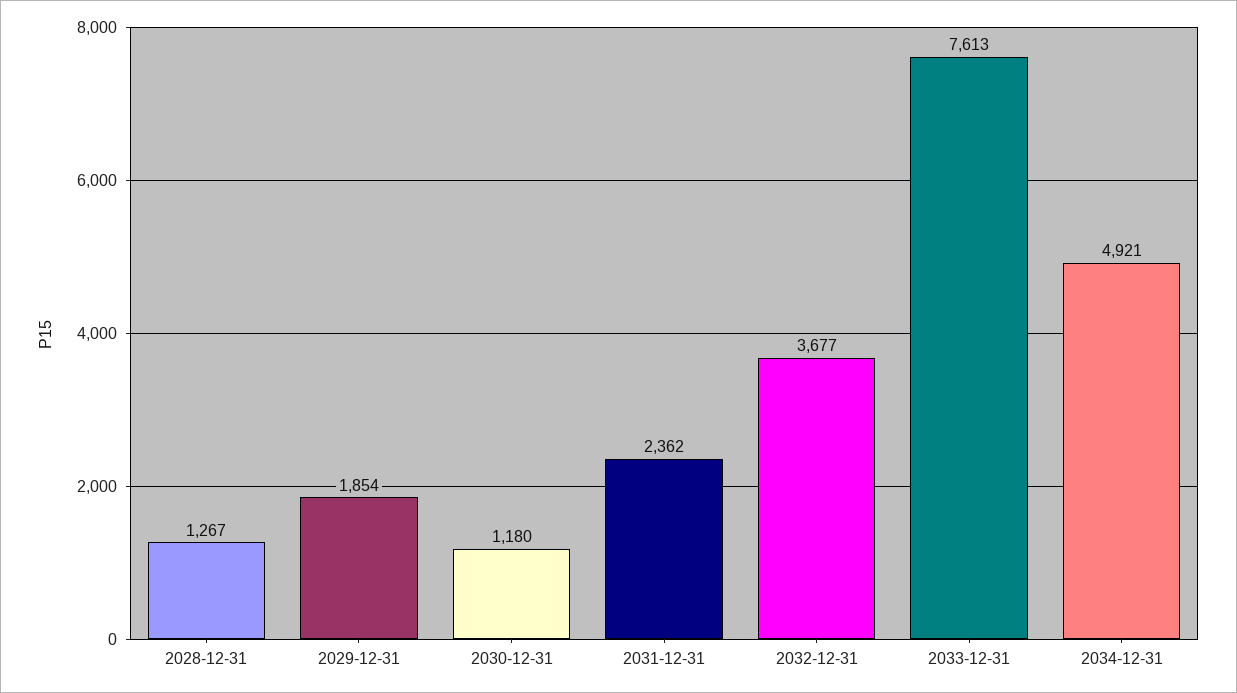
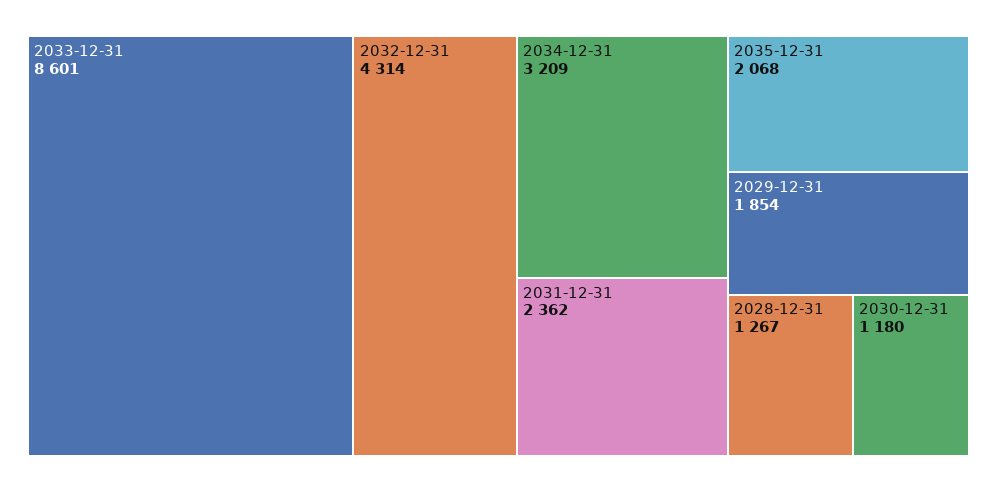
2032-12-31: 3677 -> 4314
2033-12-31: 7613 -> 8601
2034-12-31: 4921 -> 3209
2035-12-31: none -> 2068

